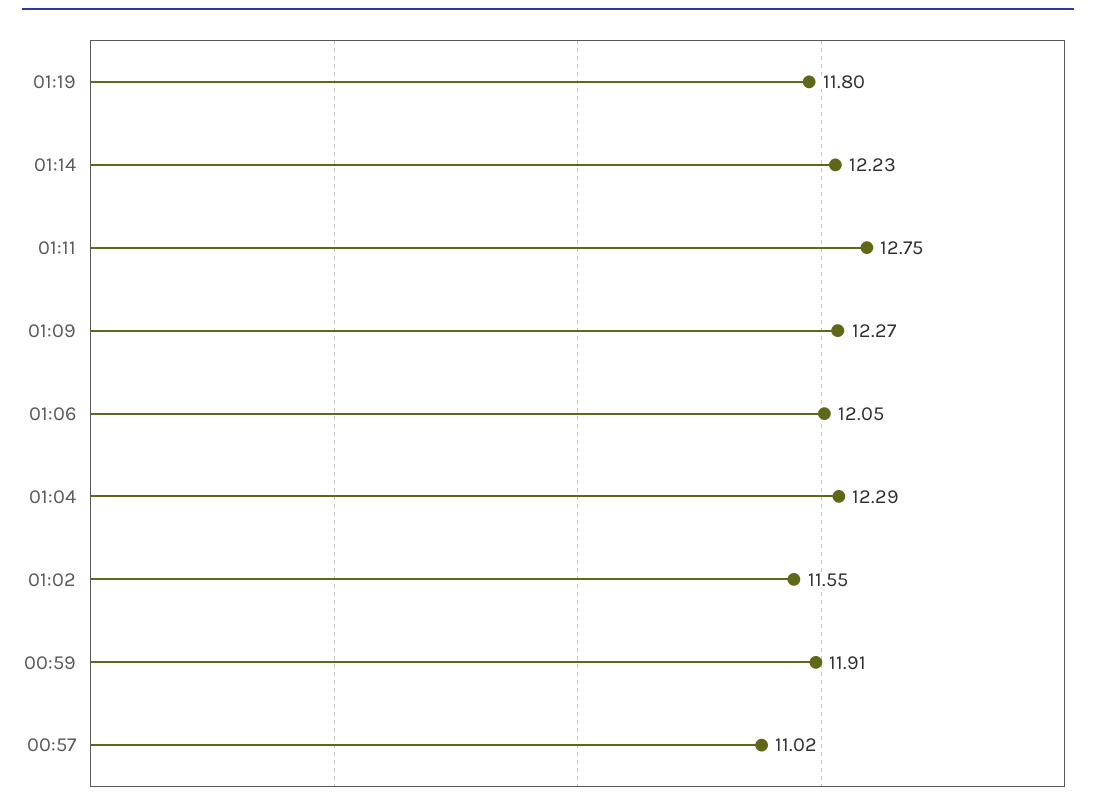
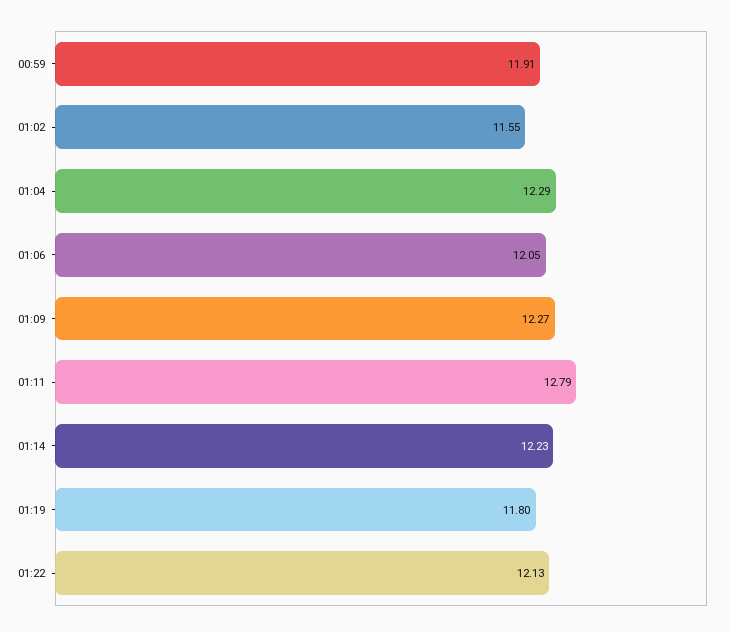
01:11: 12.75 -> 12.79
00:57: 11.02 -> none
01:22: none -> 12.13

